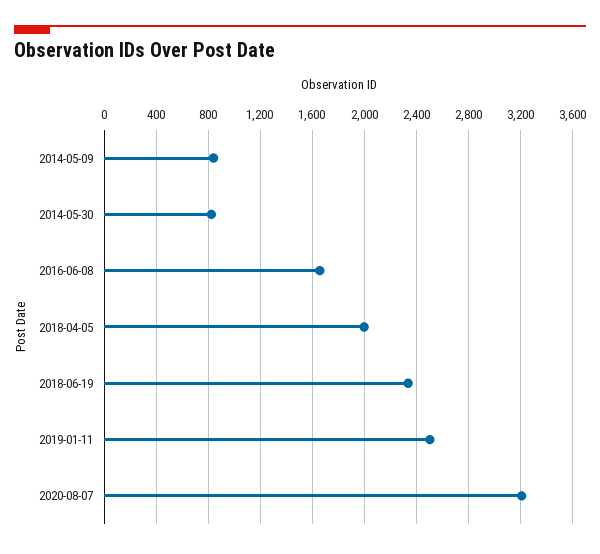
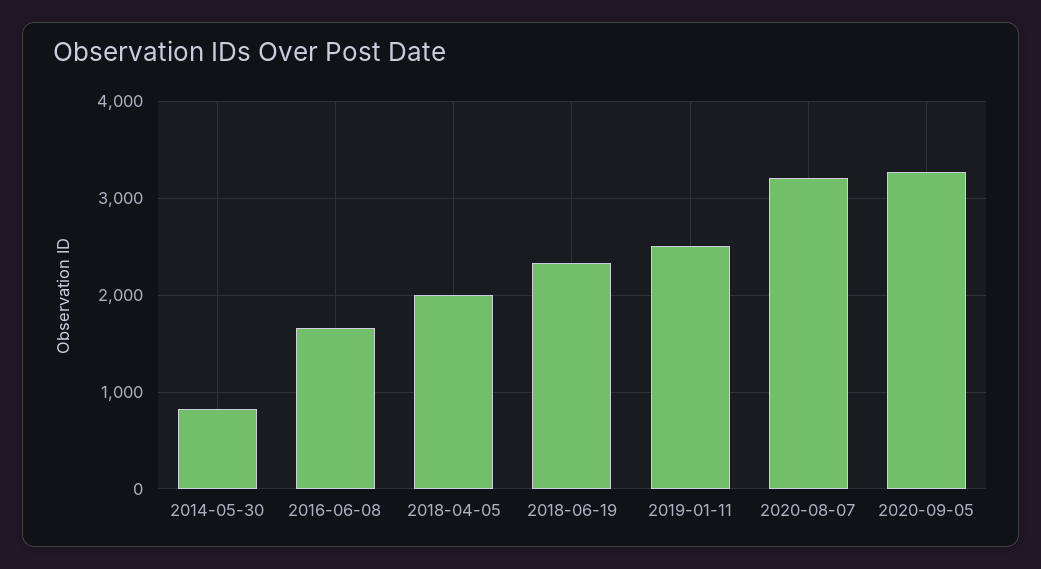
2014-05-09: 850 -> none
2020-09-05: none -> 3300

